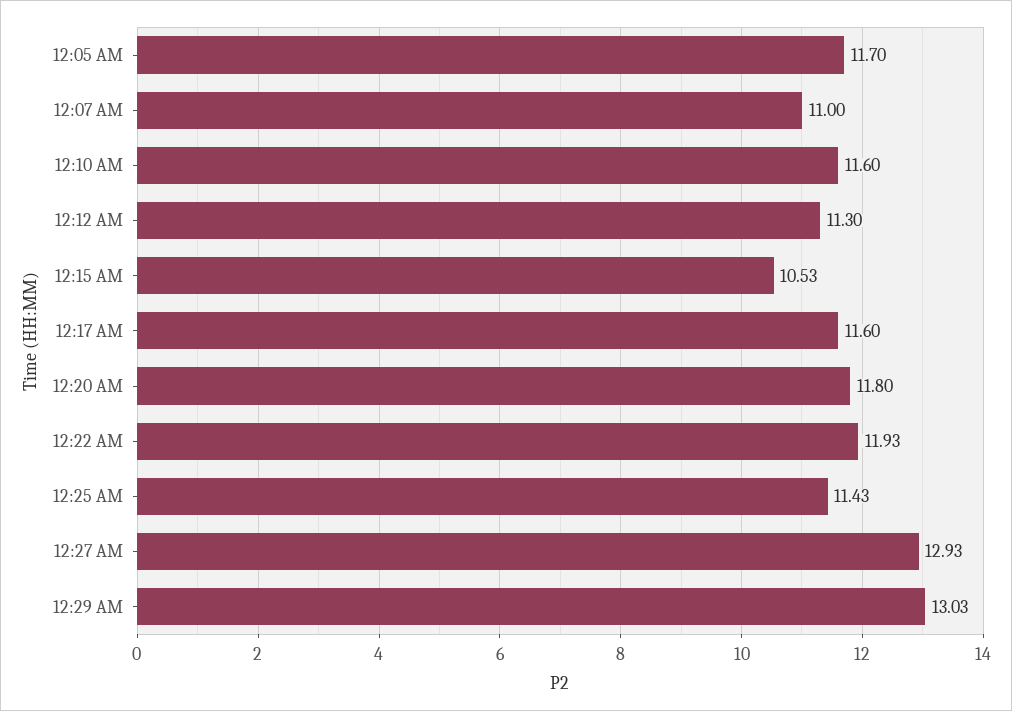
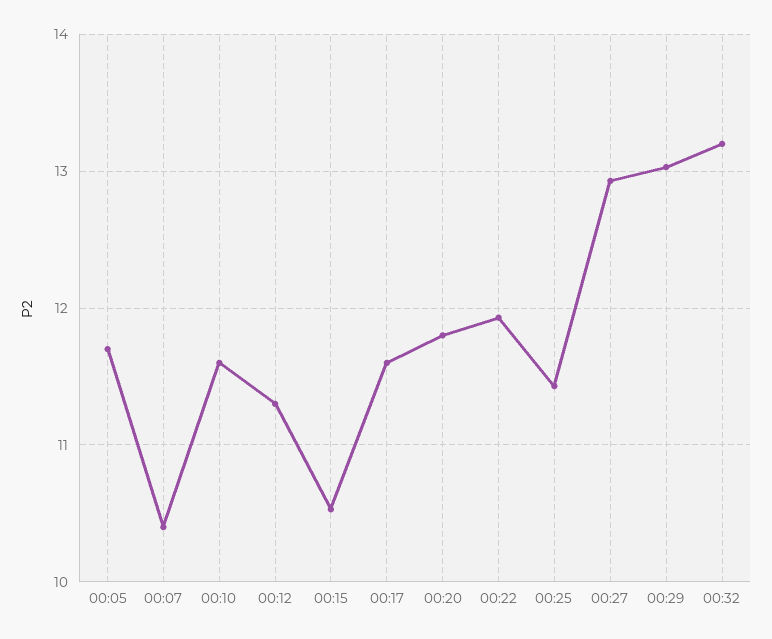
12:07 AM: 11 -> 10.4
00:32: none -> 13.2

